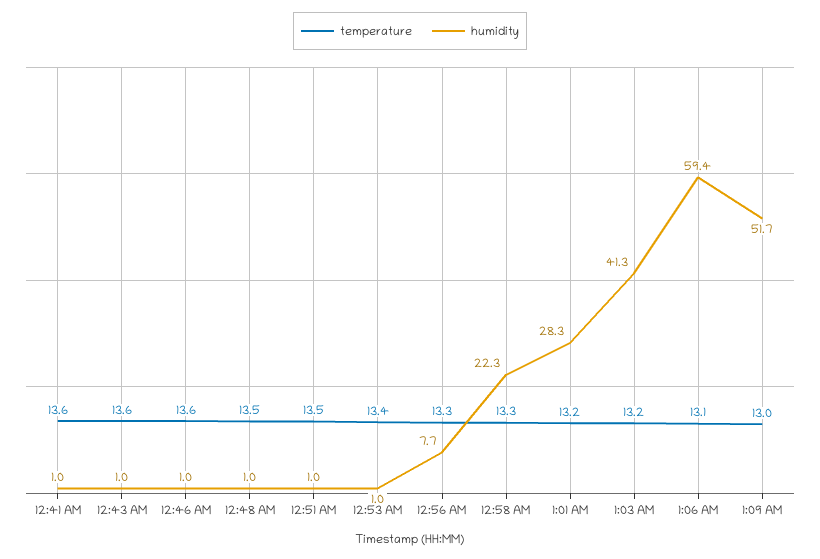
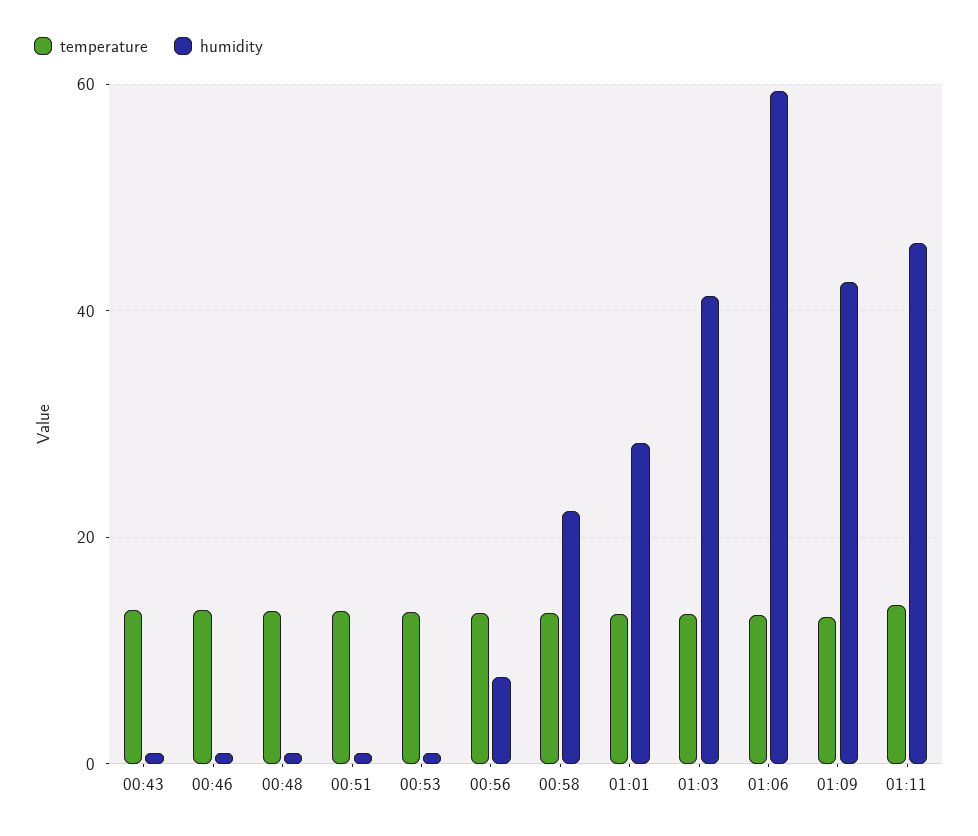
temperature, 12:41 AM: 13.6 -> none
humidity, 12:41 AM: 1 -> none
humidity, 1:09 AM: 51.7 -> 42
temperature, 01:11: none -> 14
humidity, 01:11: none -> 46

